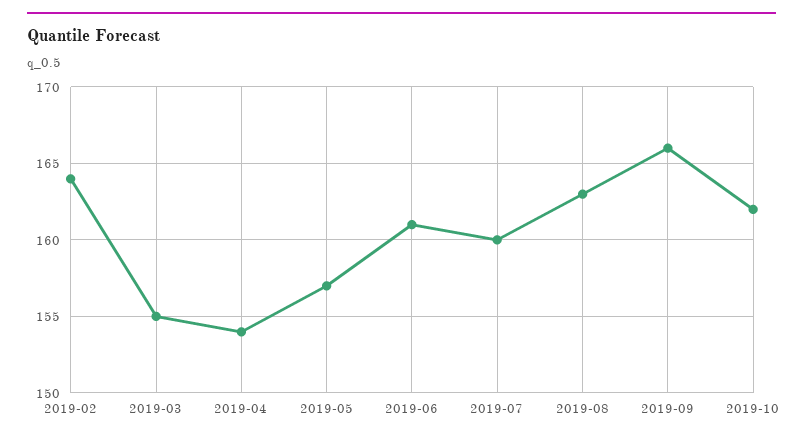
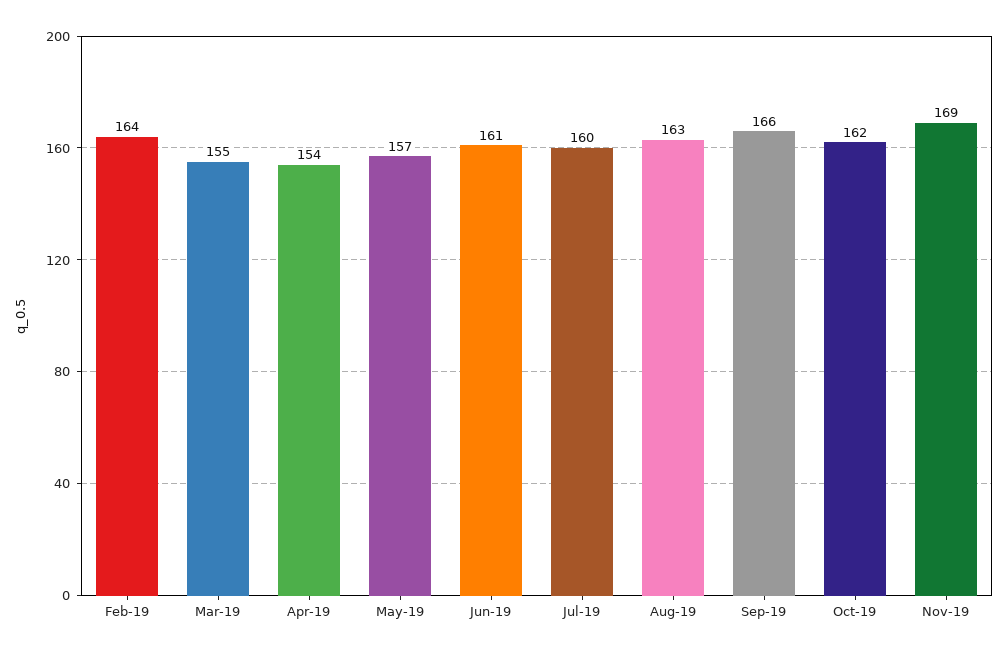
Nov-19: none -> 169

